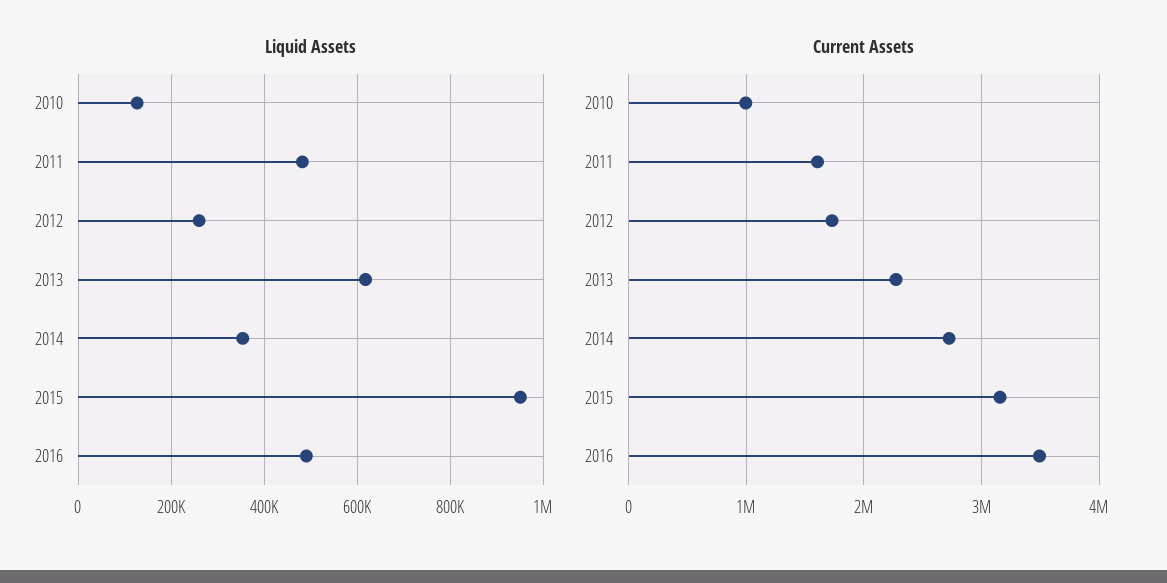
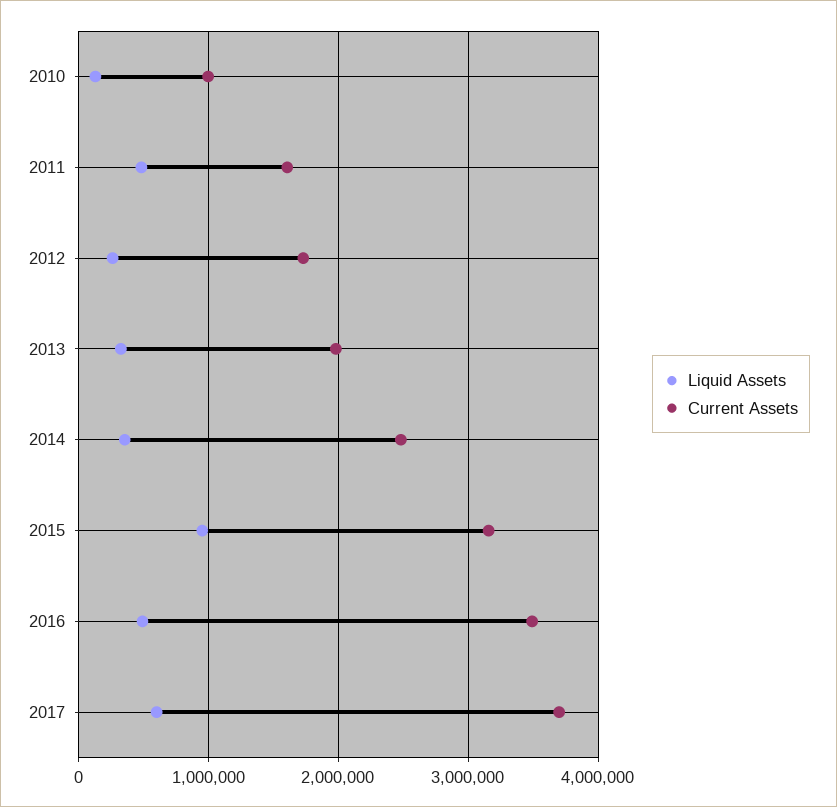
Liquid Assets, 2013: 620000 -> 300000
Current Assets, 2013: 2300000 -> 2000000
Current Assets, 2014: 2700000 -> 2500000
Liquid Assets, 2017: none -> 600000
Current Assets, 2017: none -> 3700000

